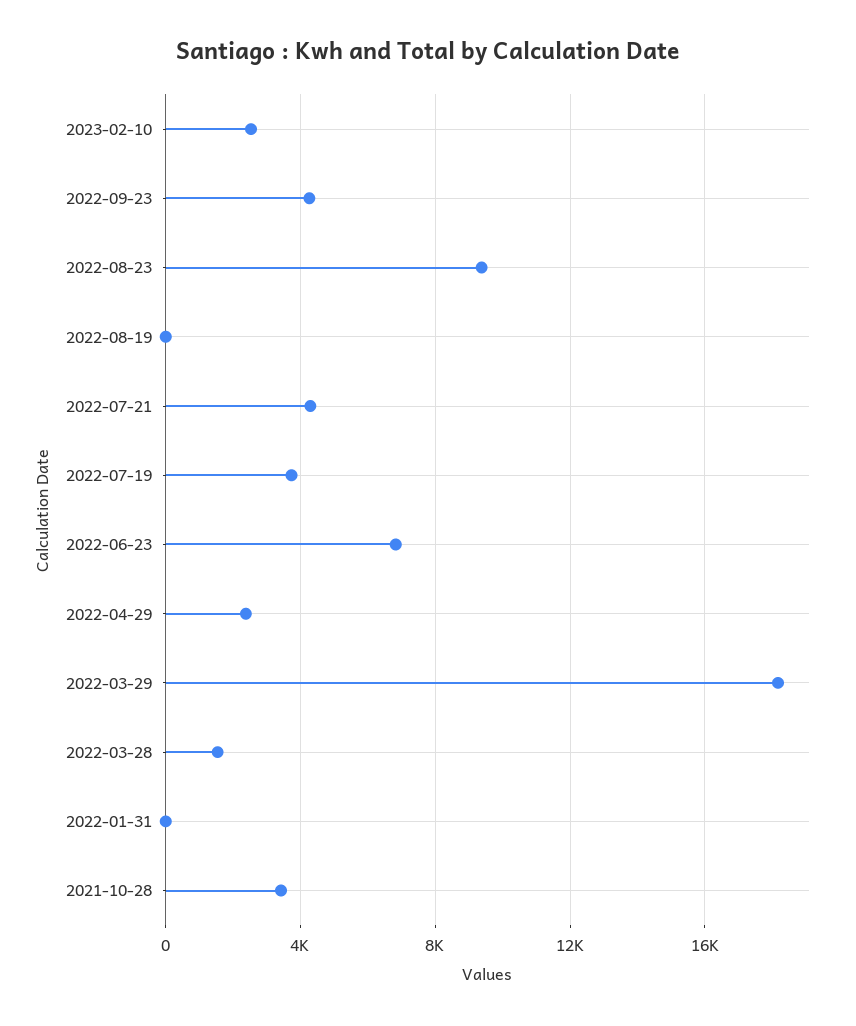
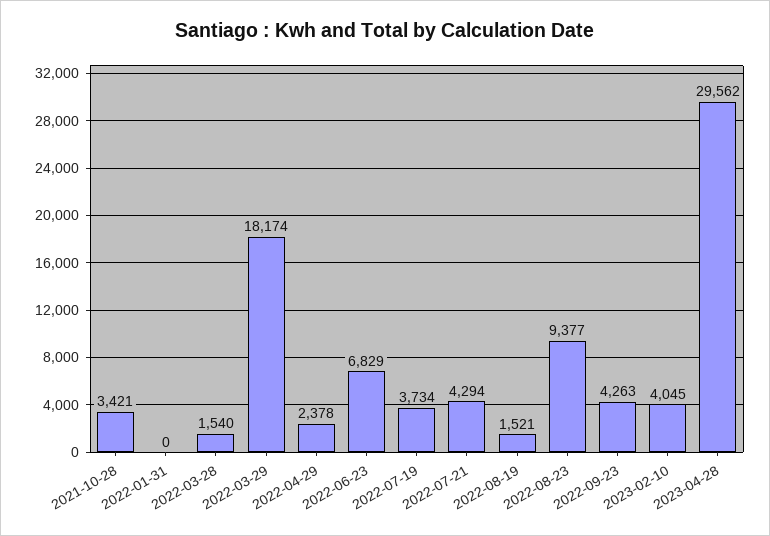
2023-02-10: 2500 -> 4045
2022-08-19: 0 -> 1521
2023-04-28: none -> 29562

